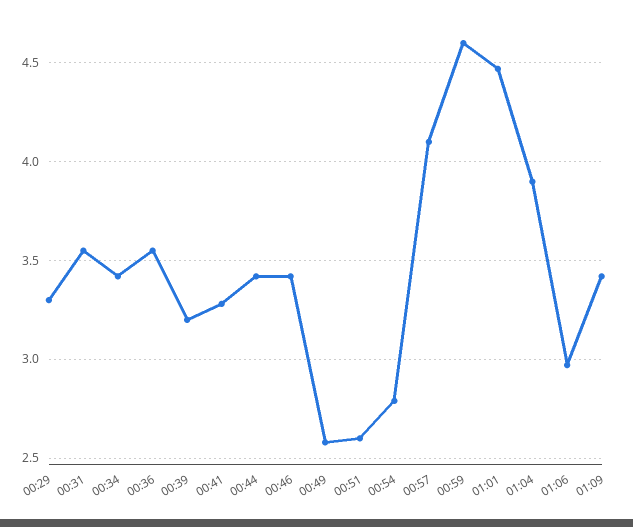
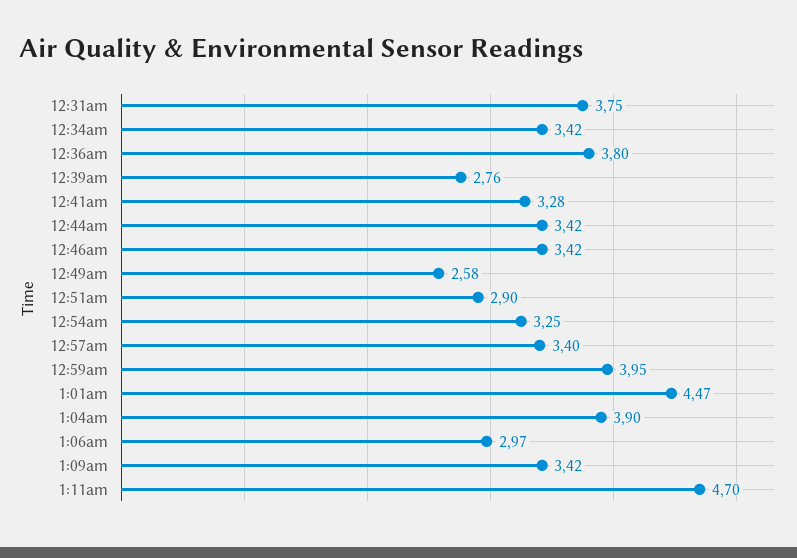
00:29: 3.3 -> none
00:31: 3.55 -> 3.75
00:36: 3.55 -> 3.8
00:39: 3.2 -> 2.76
00:51: 2.6 -> 2.9
00:54: 2.8 -> 3.25
00:57: 4.1 -> 3.4
00:59: 4.6 -> 3.95
1:11am: none -> 4.7

